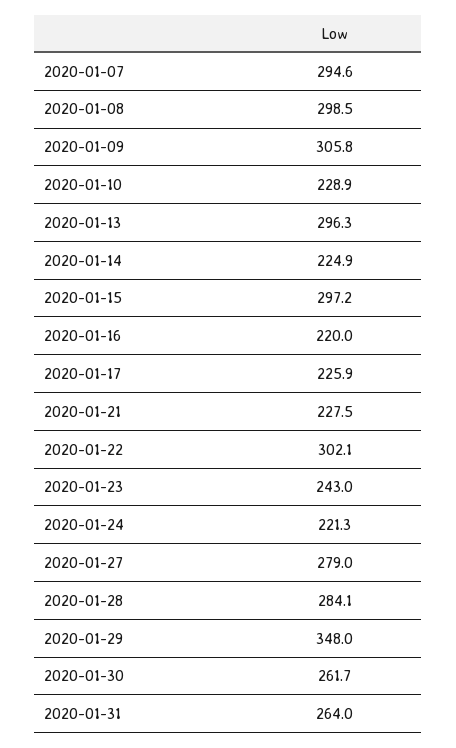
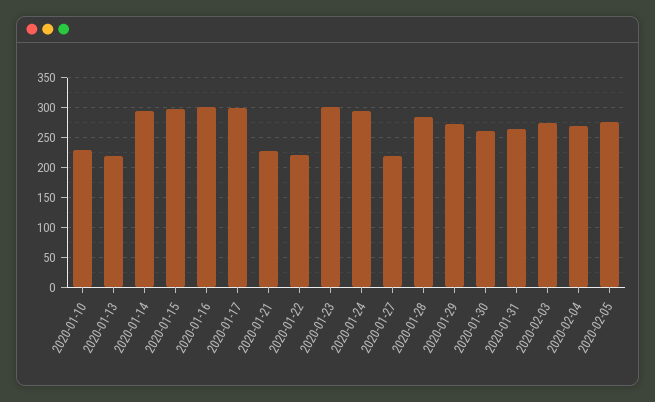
2020-01-07: 294.6 -> none
2020-01-08: 298.5 -> none
2020-01-09: 305.8 -> none
2020-01-13: 296.3 -> 225
2020-01-14: 224.9 -> 300
2020-01-16: 220 -> 300
2020-01-17: 225.9 -> 300
2020-01-22: 302.1 -> 225
2020-01-23: 243 -> 300
2020-01-24: 221.3 -> 300
2020-01-27: 279 -> 225
2020-01-29: 348 -> 275
2020-02-03: none -> 275
2020-02-04: none -> 275
2020-02-05: none -> 275

